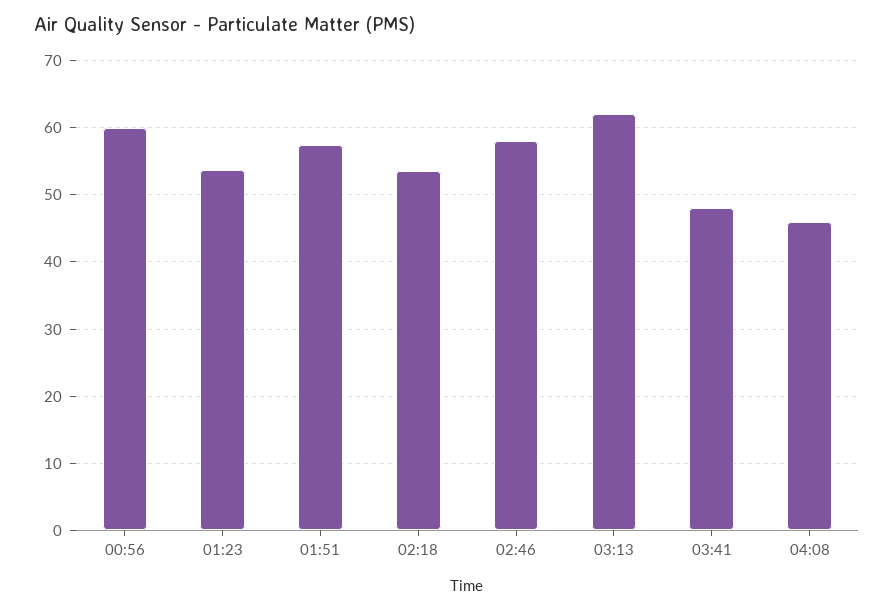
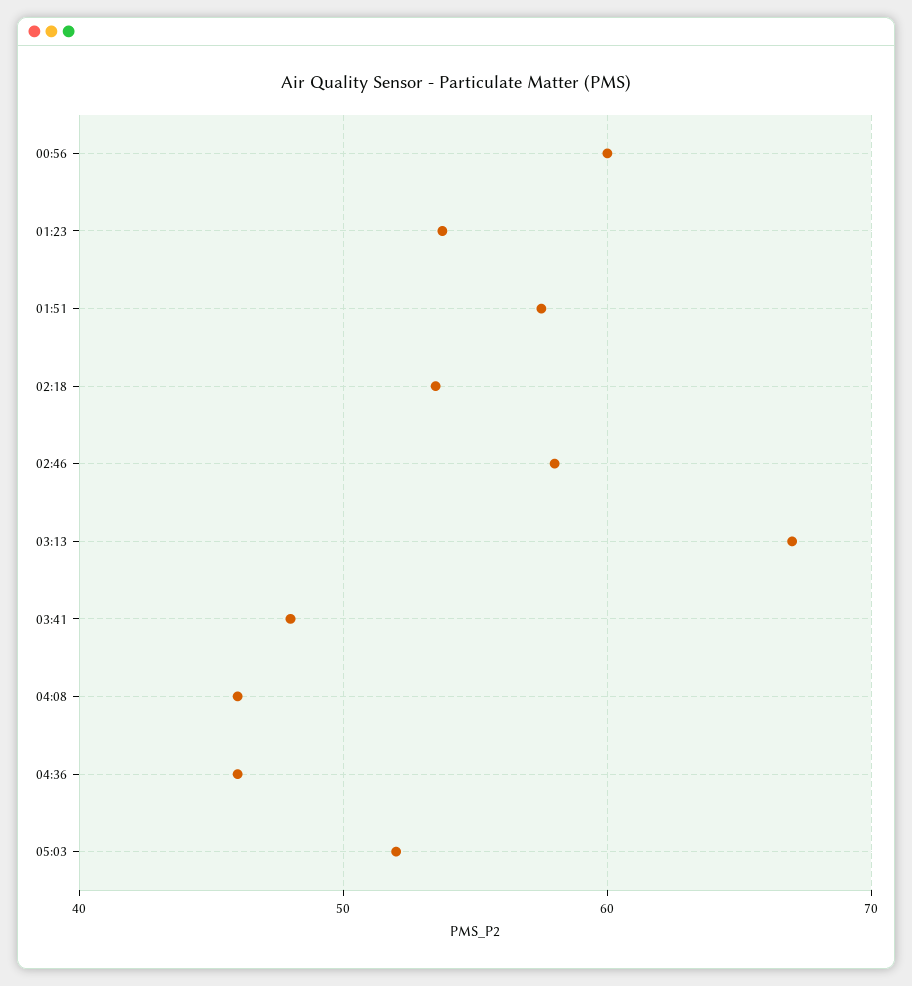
03:13: 62 -> 67
04:36: none -> 46
05:03: none -> 52

